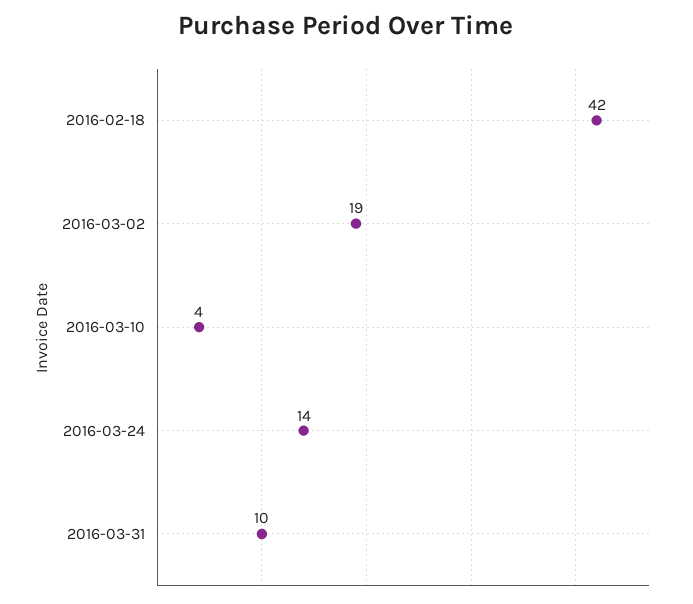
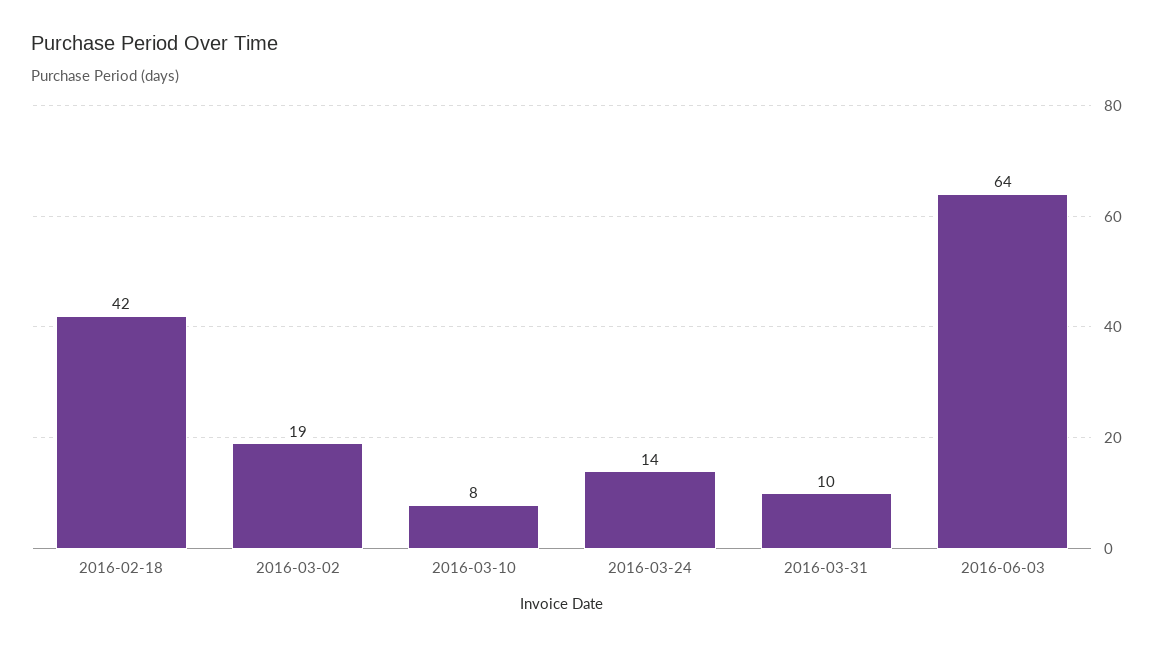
2016-03-10: 4 -> 8
2016-06-03: none -> 64

